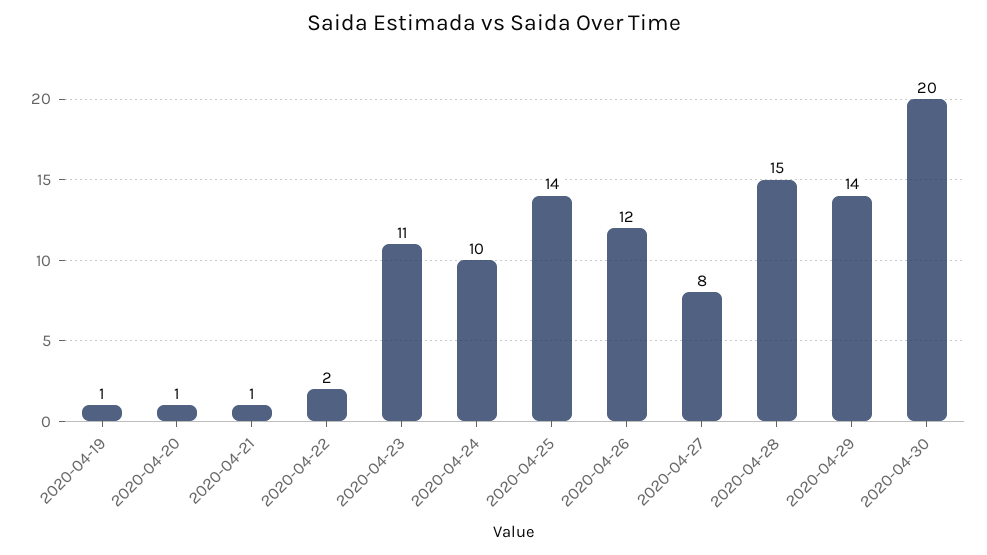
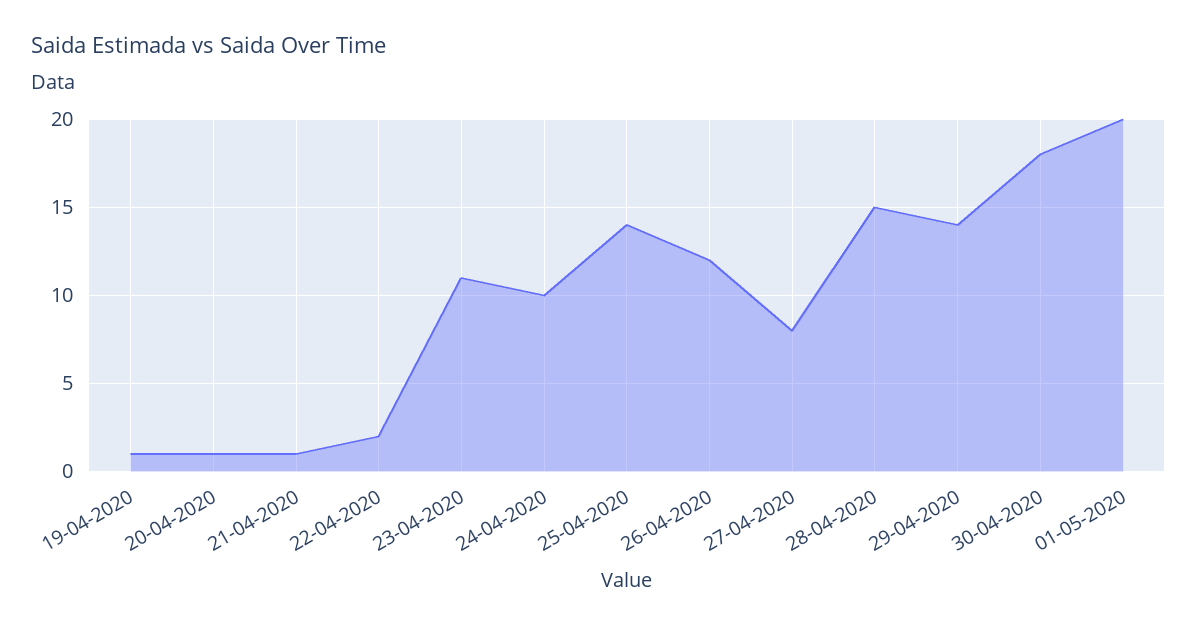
2020-04-30: 20 -> 18
01-05-2020: none -> 20

